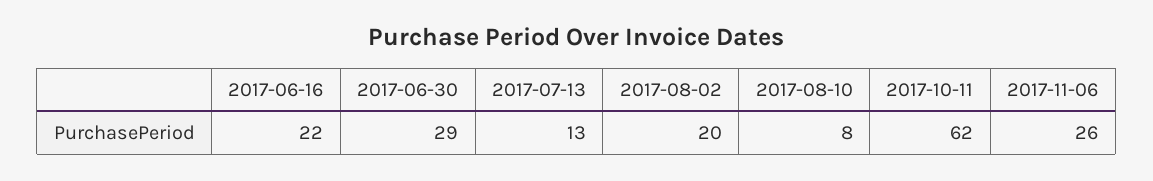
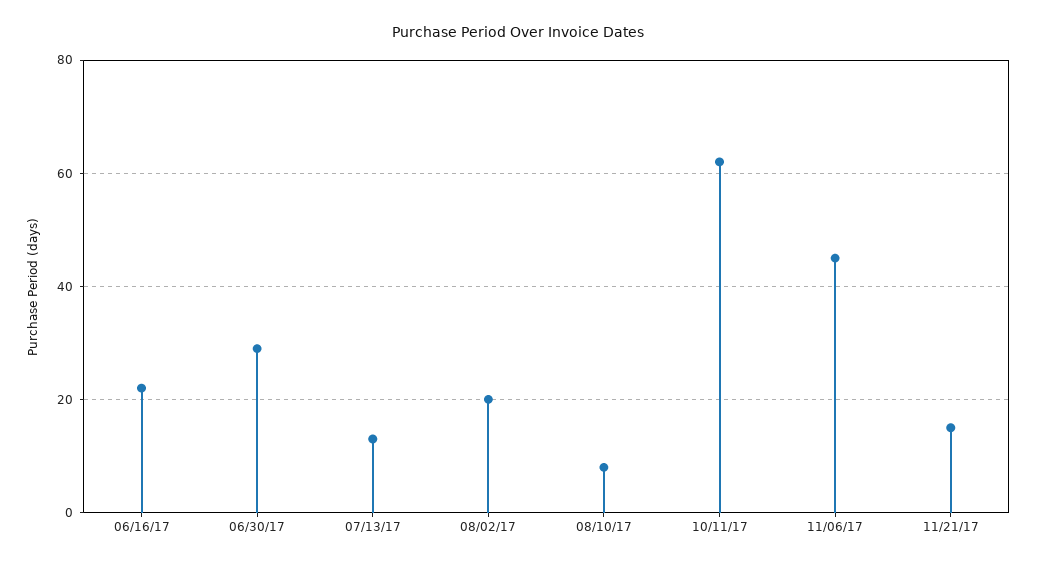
2017-11-06: 26 -> 45
11/21/17: none -> 15

